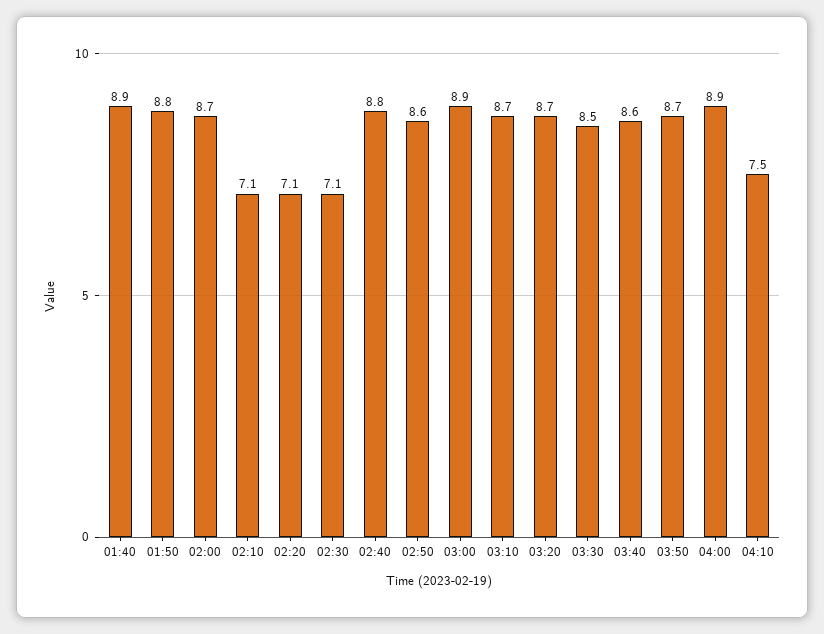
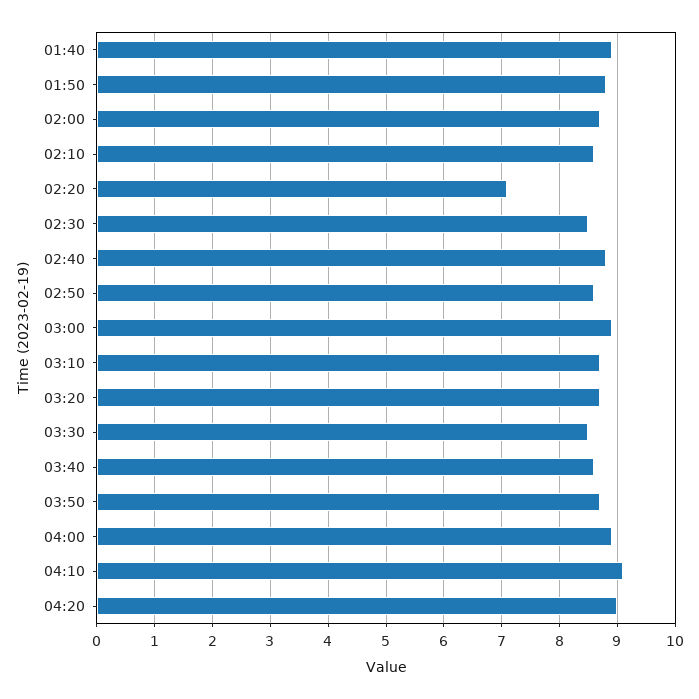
02:10: 7.1 -> 8.5
02:30: 7.1 -> 8.5
04:10: 7.5 -> 9
04:20: none -> 9

